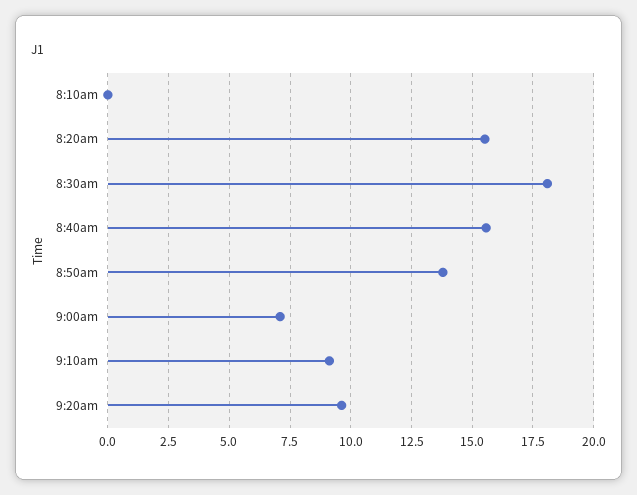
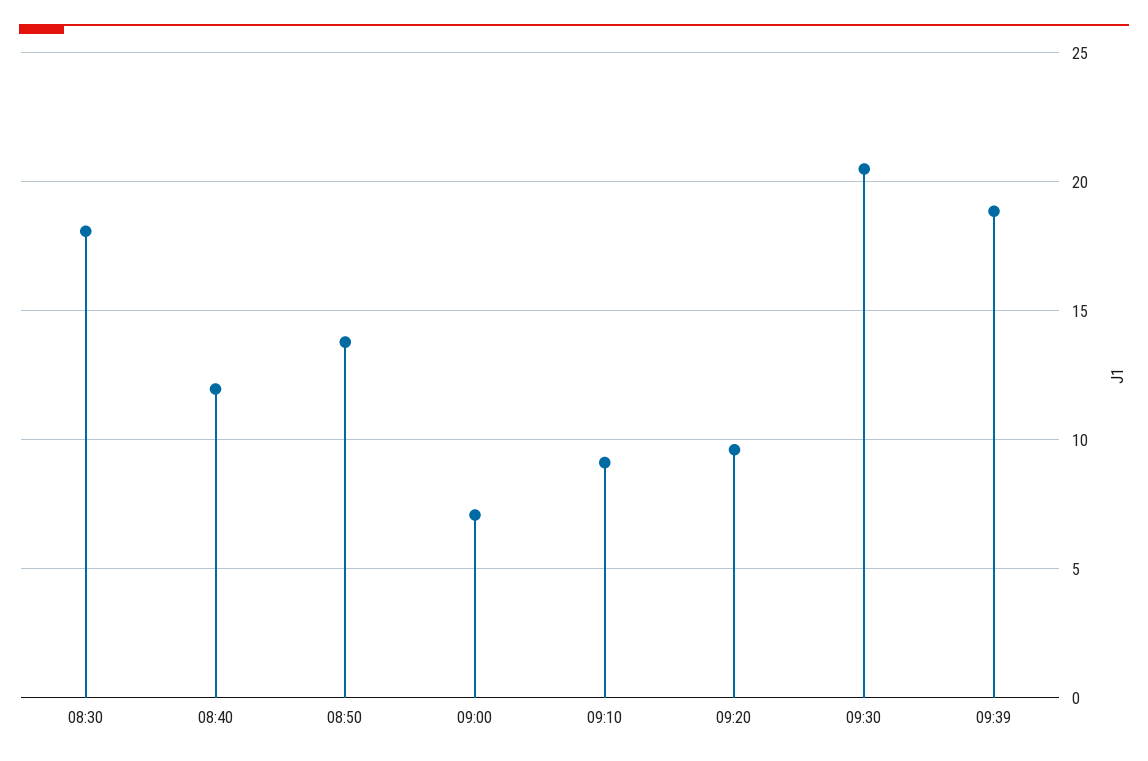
8:10am: 0 -> none
8:20am: 15.5 -> none
8:40am: 15.5 -> 12
09:30: none -> 20.5
09:39: none -> 19

